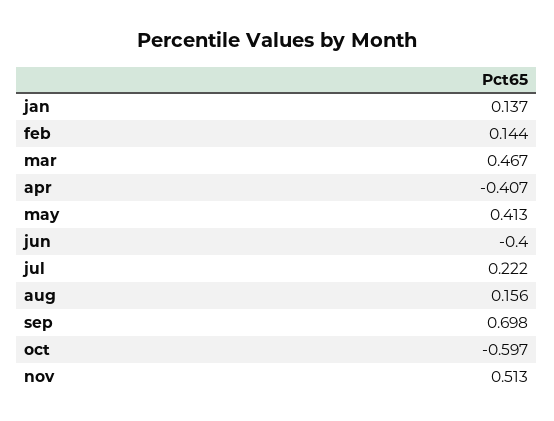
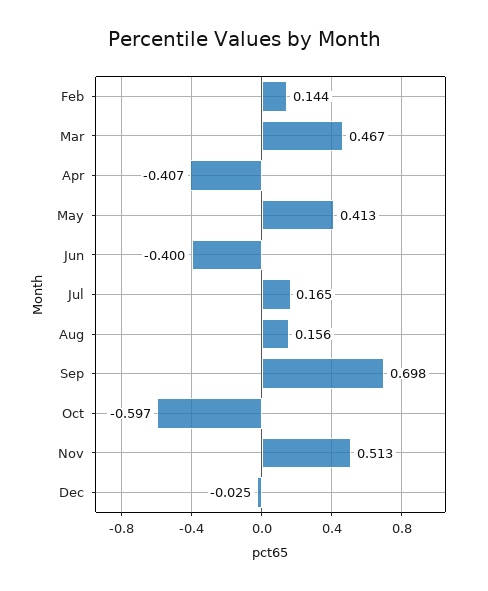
jan: 0.137 -> none
jul: 0.222 -> 0.165
Dec: none -> -0.025

